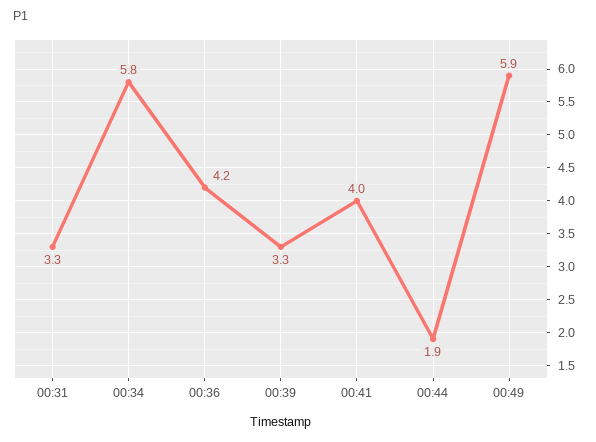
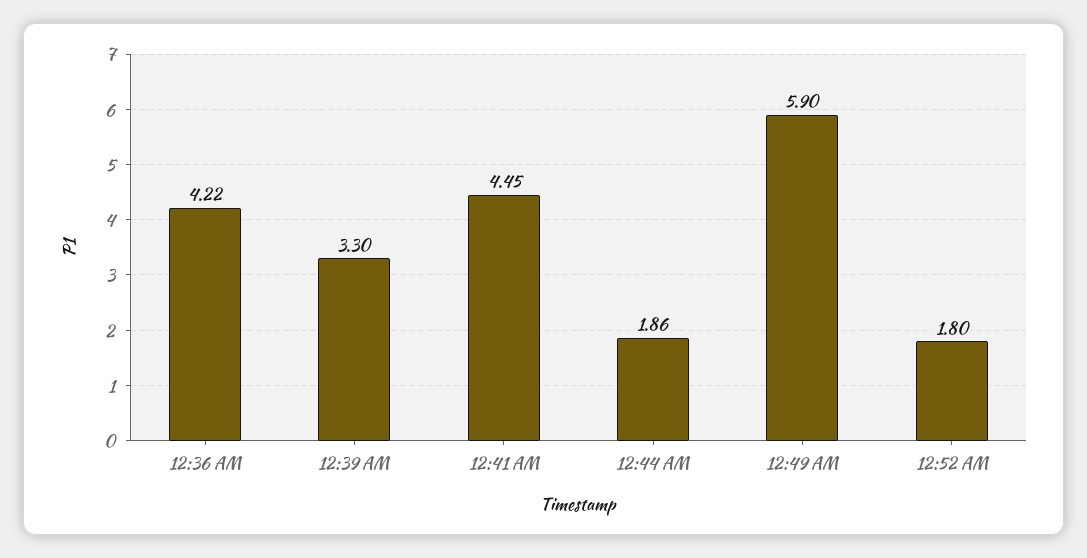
00:31: 3.3 -> none
00:34: 5.8 -> none
00:41: 4 -> 4.45
12:52 AM: none -> 1.8

